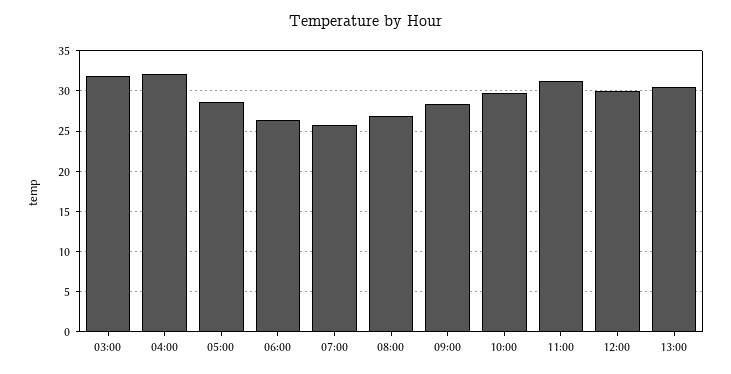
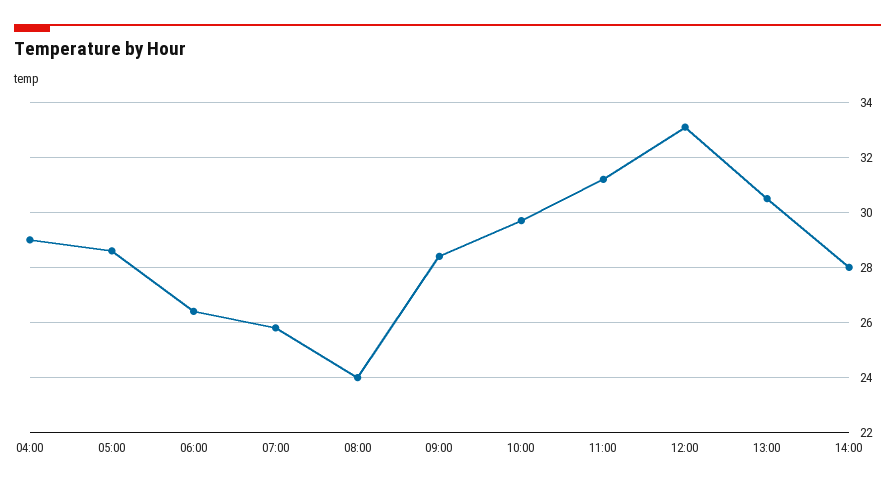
03:00: 32 -> none
04:00: 32 -> 29
08:00: 27 -> 24
12:00: 30 -> 33
14:00: none -> 28

